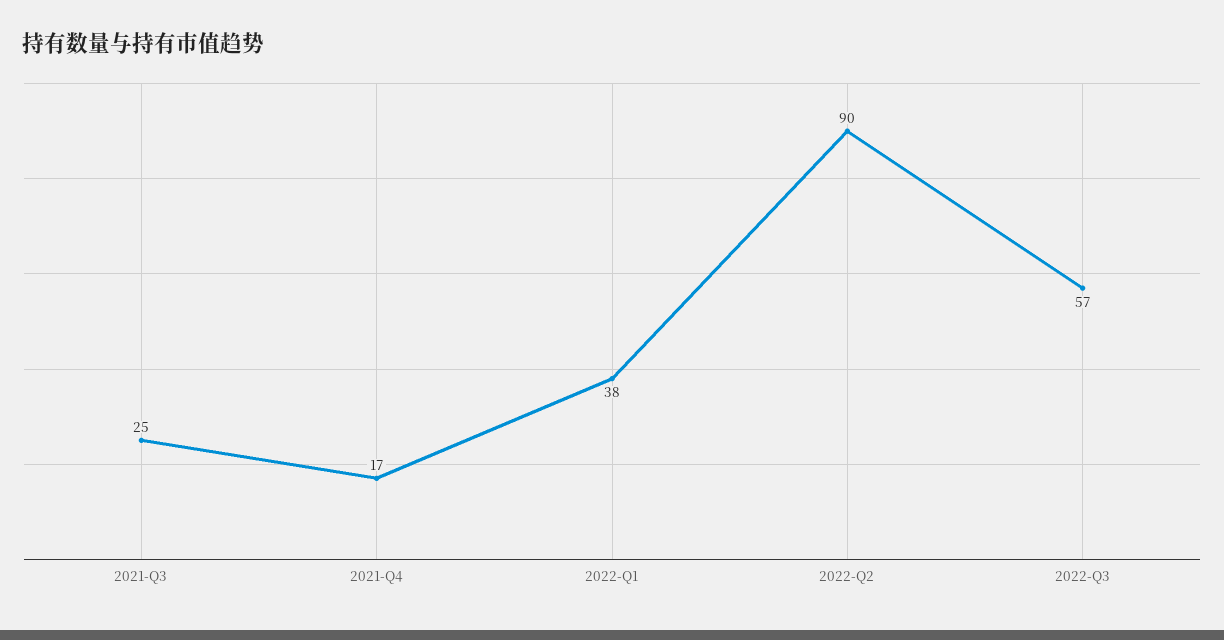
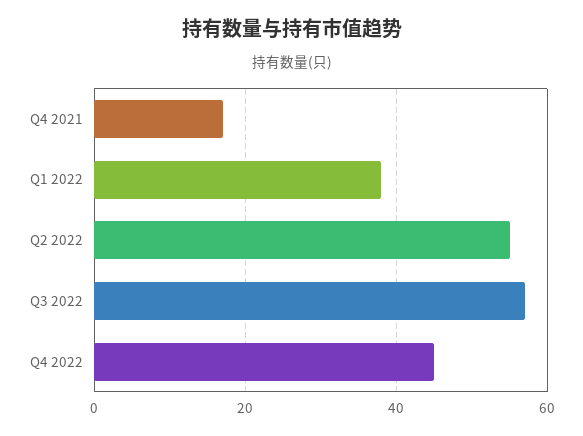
2021-Q3: 25 -> none
2022-Q2: 90 -> 55
Q4 2022: none -> 45

